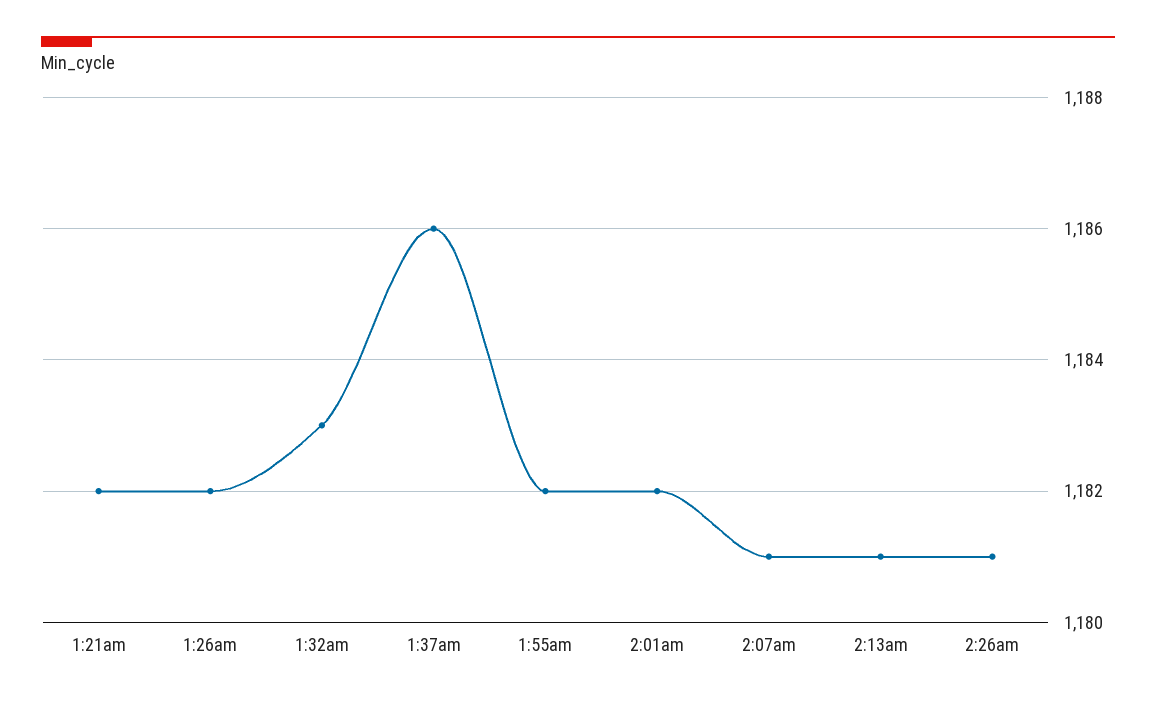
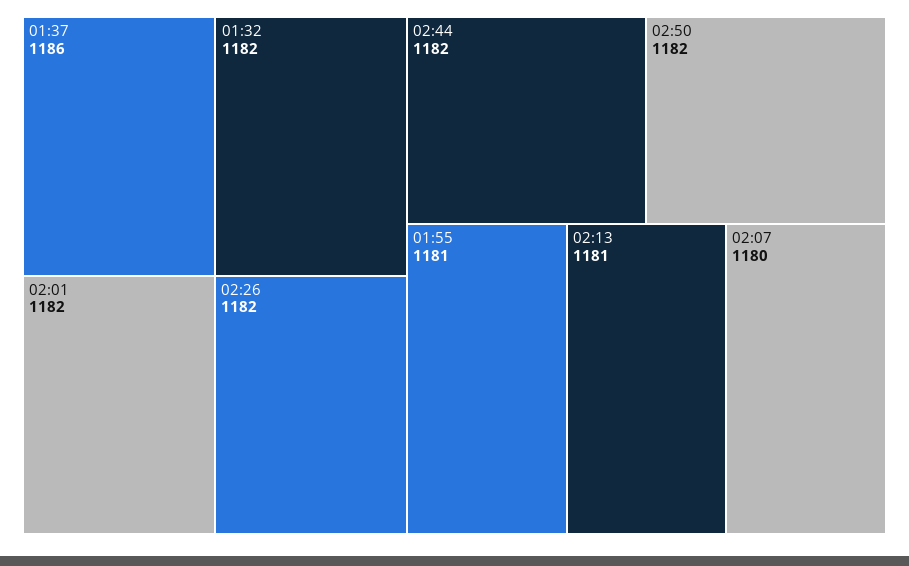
1:21am: 1182 -> none
1:26am: 1182 -> none
1:32am: 1183 -> 1182
1:55am: 1182 -> 1181
2:07am: 1181 -> 1180
2:26am: 1181 -> 1182
02:44: none -> 1182
02:50: none -> 1182

